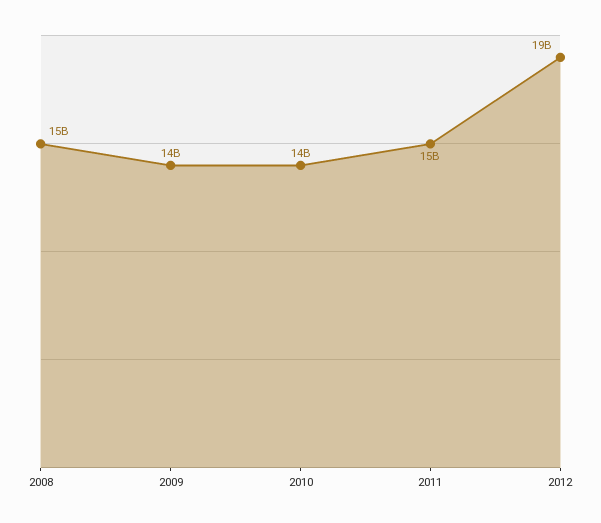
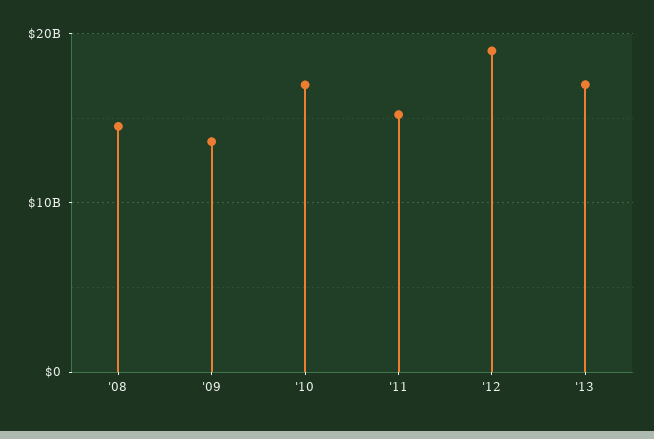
2010: 14000000000 -> 17000000000
'13: none -> 17000000000

